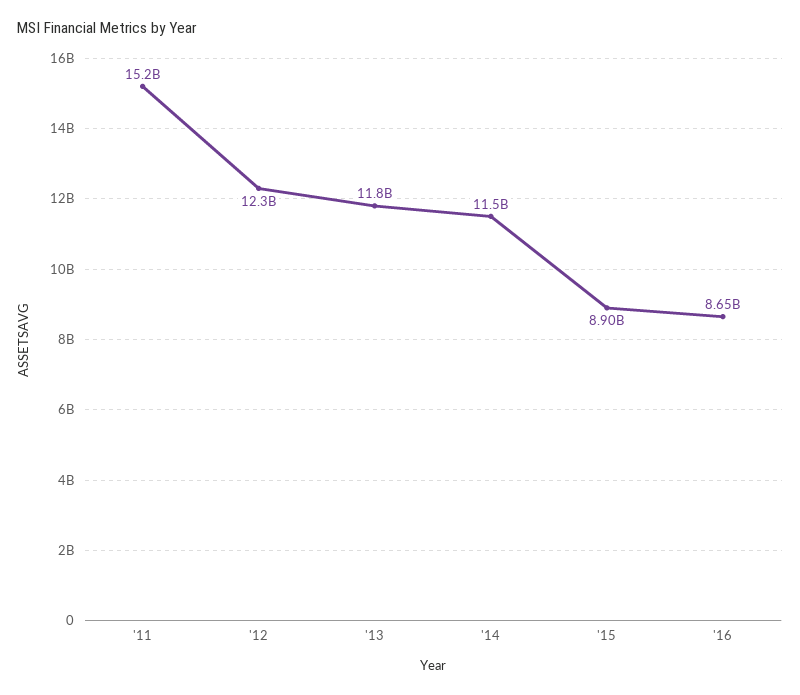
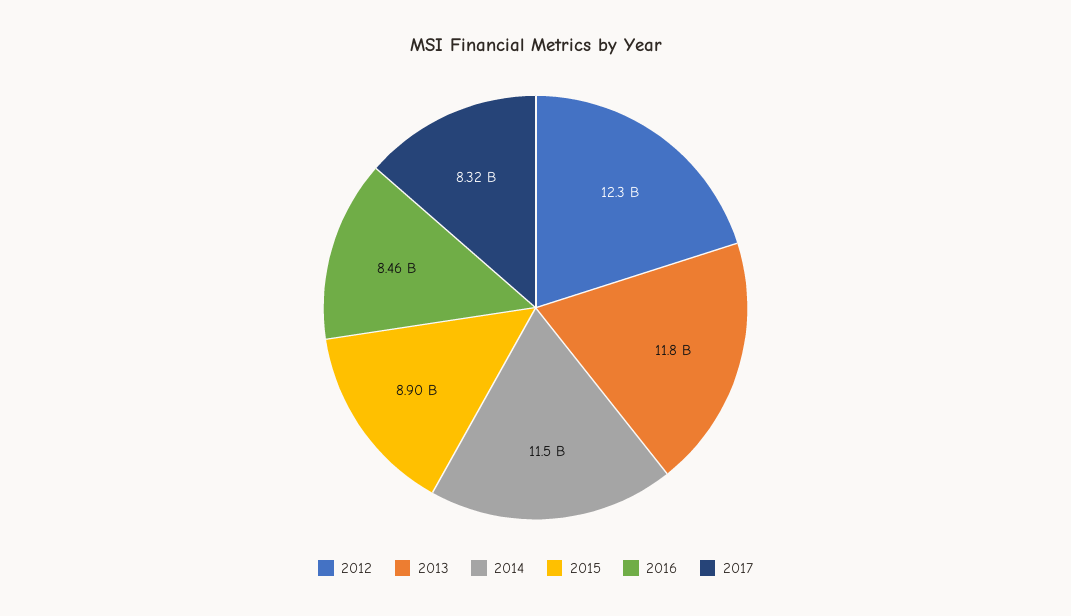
'11: 15200000000 -> none
'16: 8650000000 -> 8460000000
2017: none -> 8320000000

